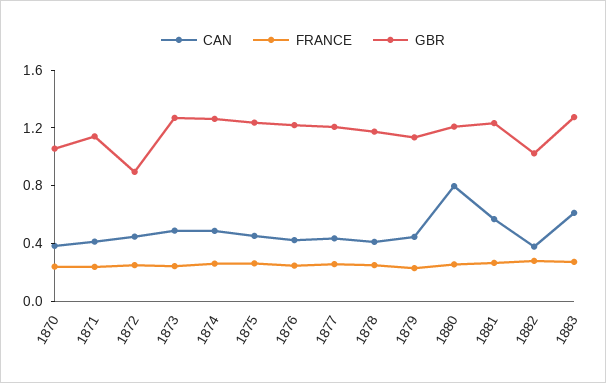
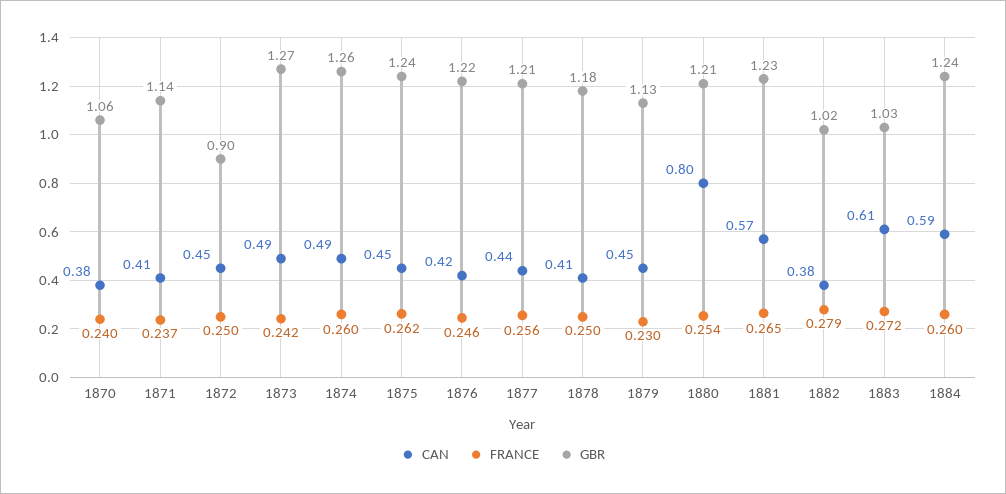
GBR, 1883: 1.3 -> 1.03
CAN, 1884: none -> 0.59
FRANCE, 1884: none -> 0.26
GBR, 1884: none -> 1.24

